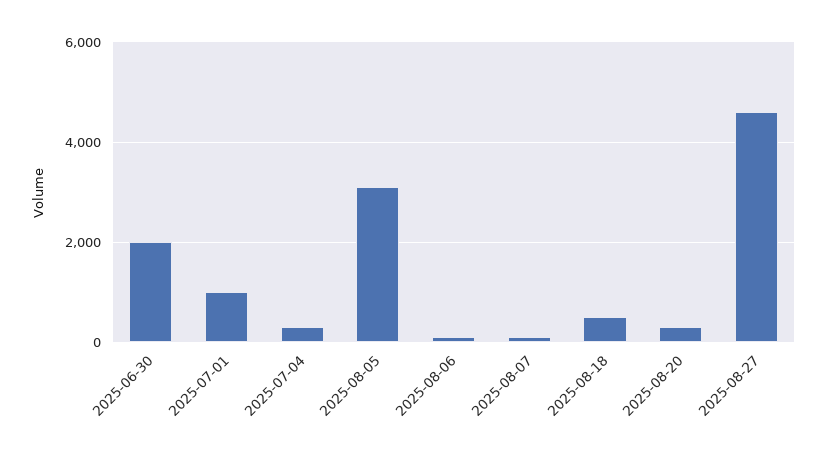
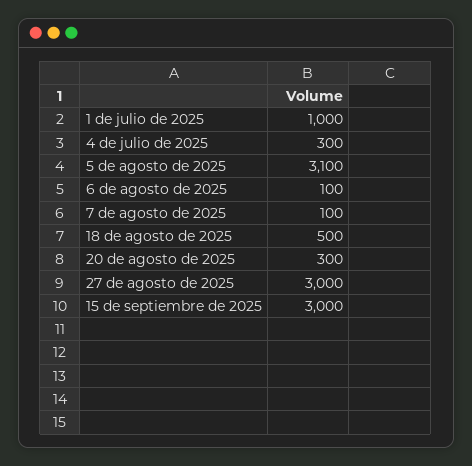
2025-06-30: 2000 -> none
2025-08-27: 4600 -> 3000
15 de septiembre de 2025: none -> 3000

